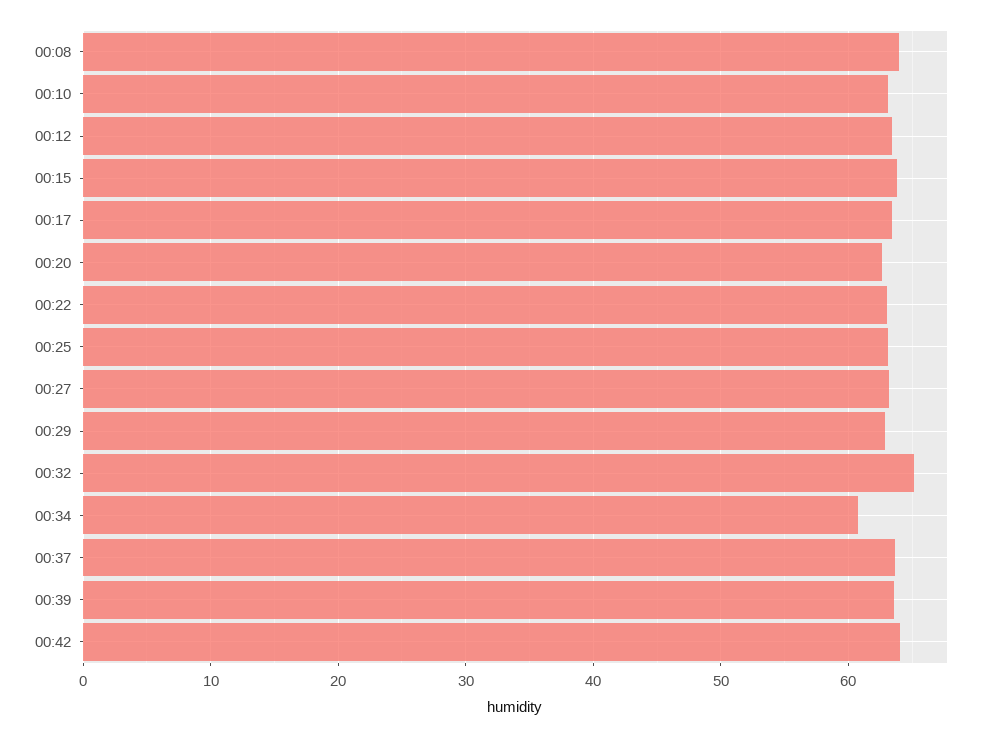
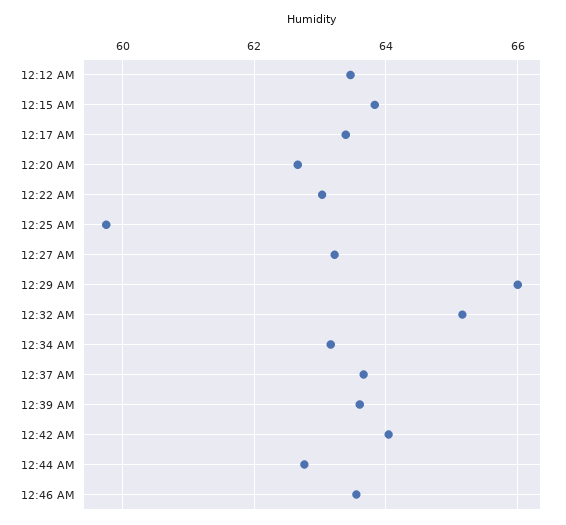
00:08: 64 -> none
00:10: 63 -> none
00:25: 63 -> 59.8
00:29: 63 -> 66
00:34: 61 -> 63.2
12:44 AM: none -> 62.8
12:46 AM: none -> 63.6

